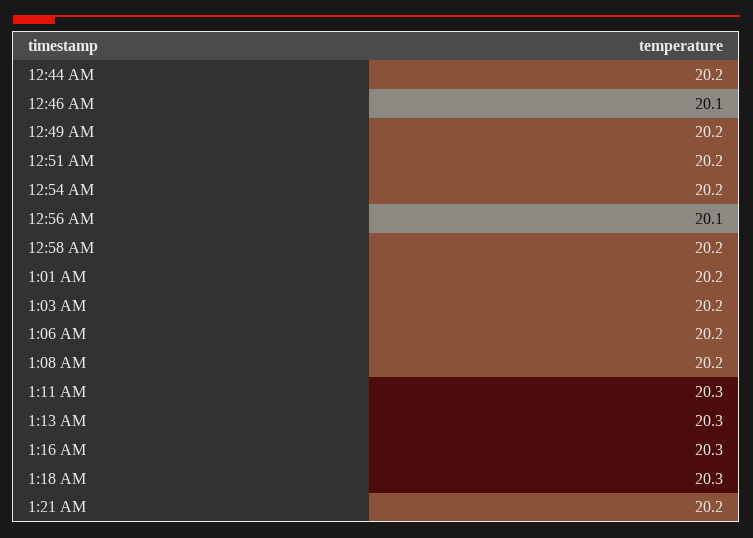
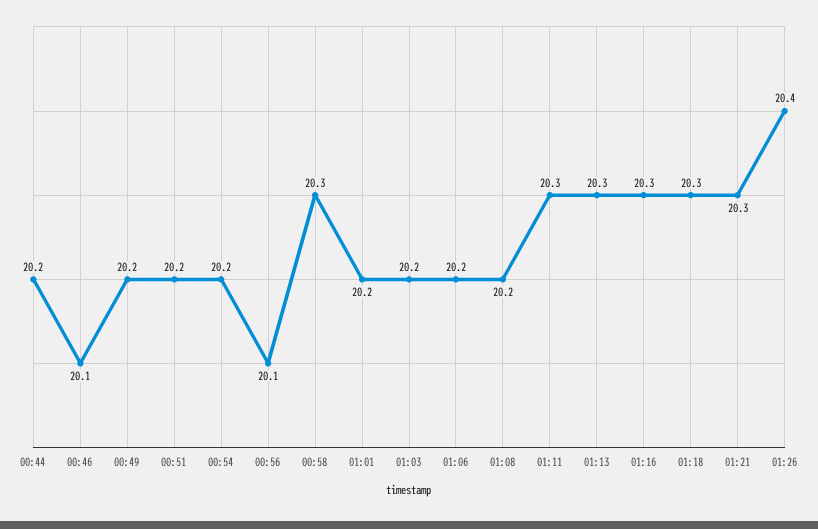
12:58 AM: 20.2 -> 20.3
1:21 AM: 20.2 -> 20.3
01:26: none -> 20.4

